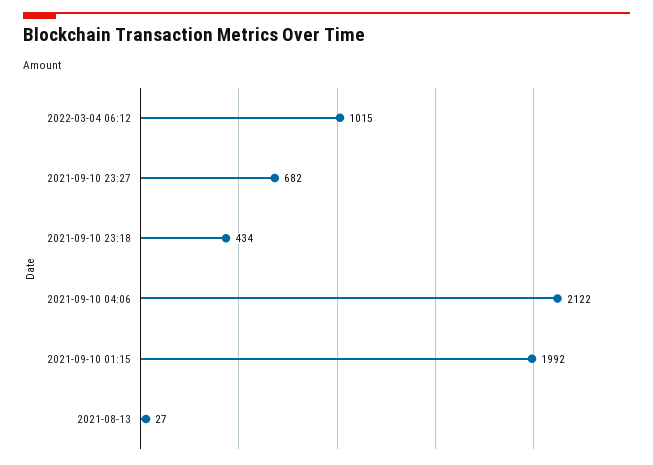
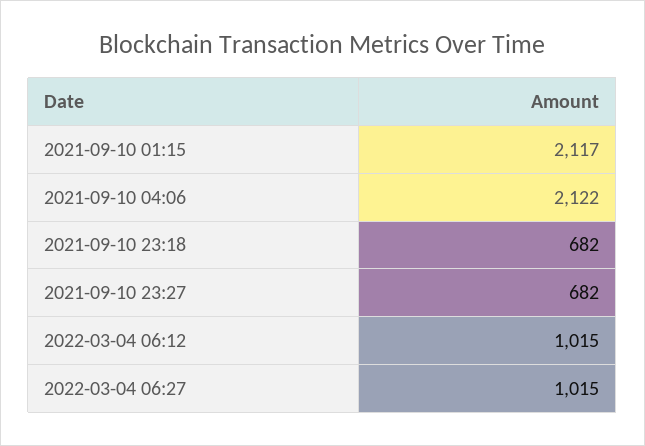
2021-09-10 23:18: 434 -> 682
2021-09-10 01:15: 1992 -> 2117
2021-08-13: 27 -> none
2022-03-04 06:27: none -> 1015

